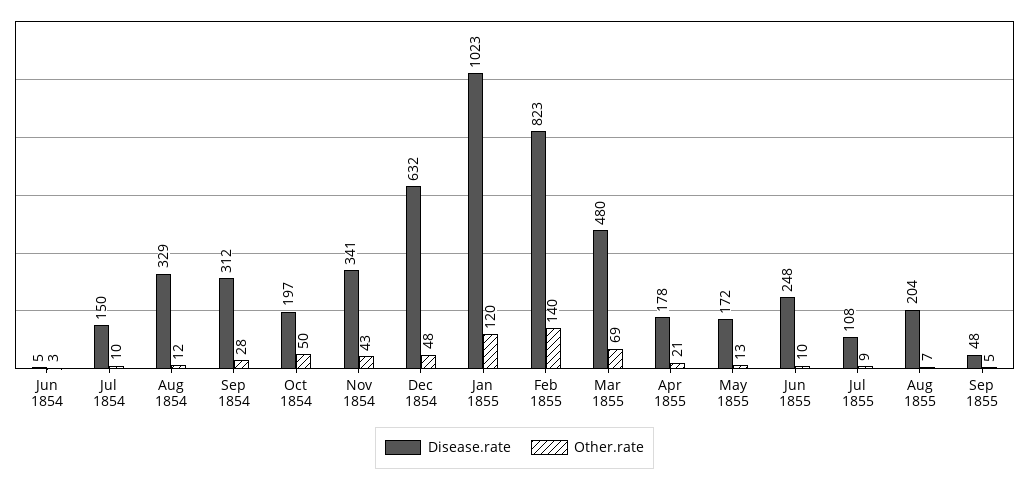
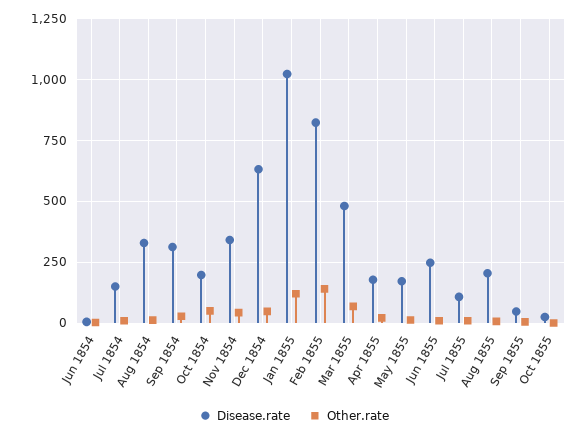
Disease.rate, Oct 1855: none -> 25
Other.rate, Oct 1855: none -> 0

